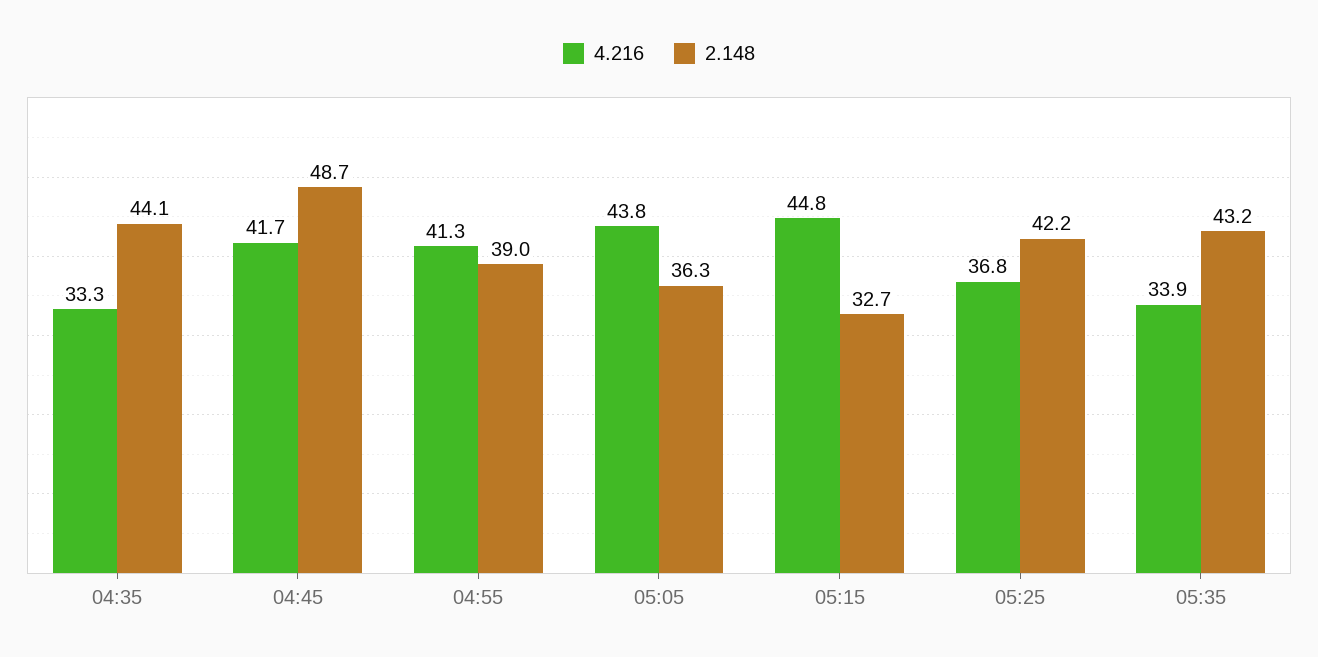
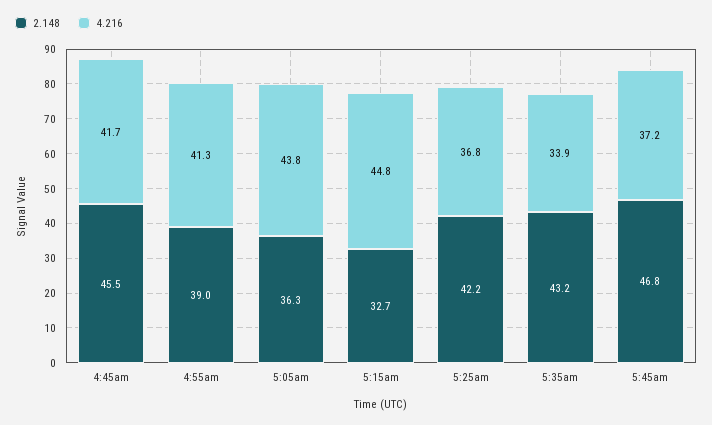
4.216, 04:35: 33.3 -> none
2.148, 04:35: 44.1 -> none
2.148, 04:45: 48.7 -> 45.5
2.148, 5:45am: none -> 46.8
4.216, 5:45am: none -> 37.2

